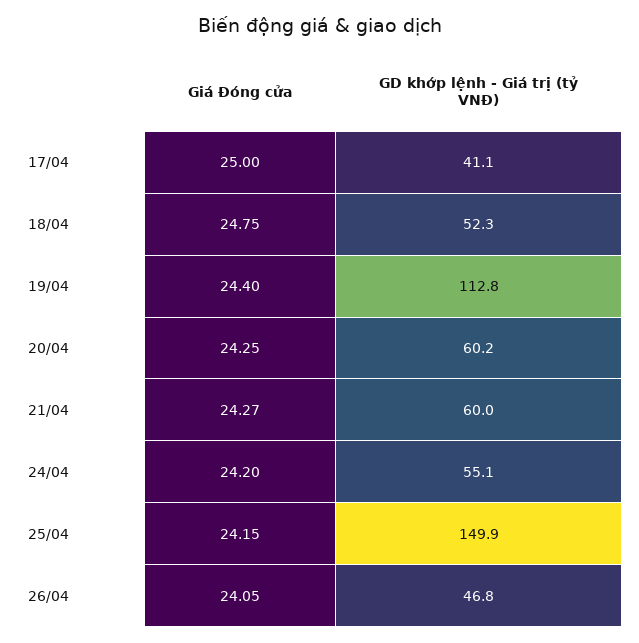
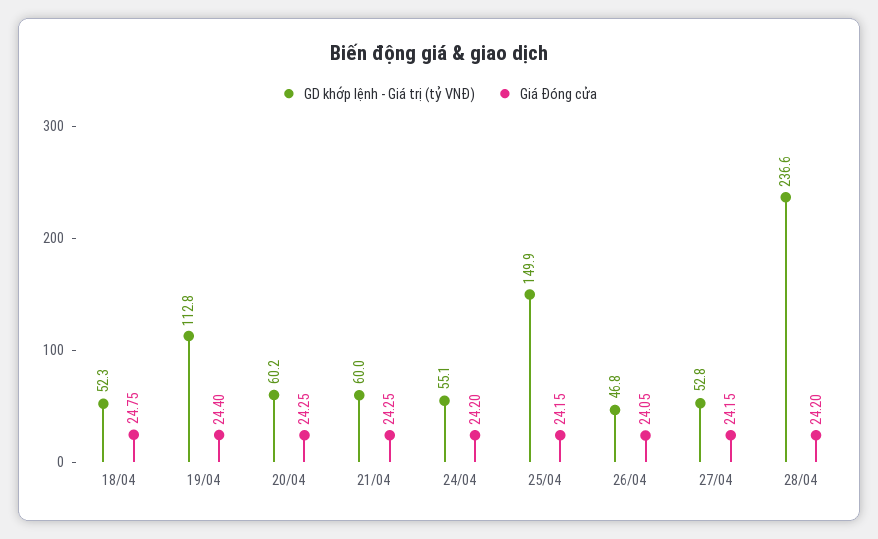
Giá Đóng cửa, 17/04: 25 -> none
GD khớp lệnh - Giá trị (tỷ VNĐ), 17/04: 41.1 -> none
Giá Đóng cửa, 21/04: 24.27 -> 24.25
GD khớp lệnh - Giá trị (tỷ VNĐ), 27/04: none -> 52.8
Giá Đóng cửa, 27/04: none -> 24.15
GD khớp lệnh - Giá trị (tỷ VNĐ), 28/04: none -> 236.6
Giá Đóng cửa, 28/04: none -> 24.2

